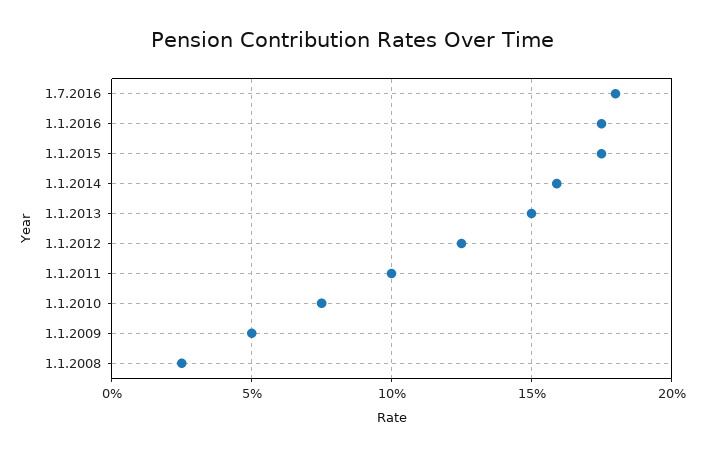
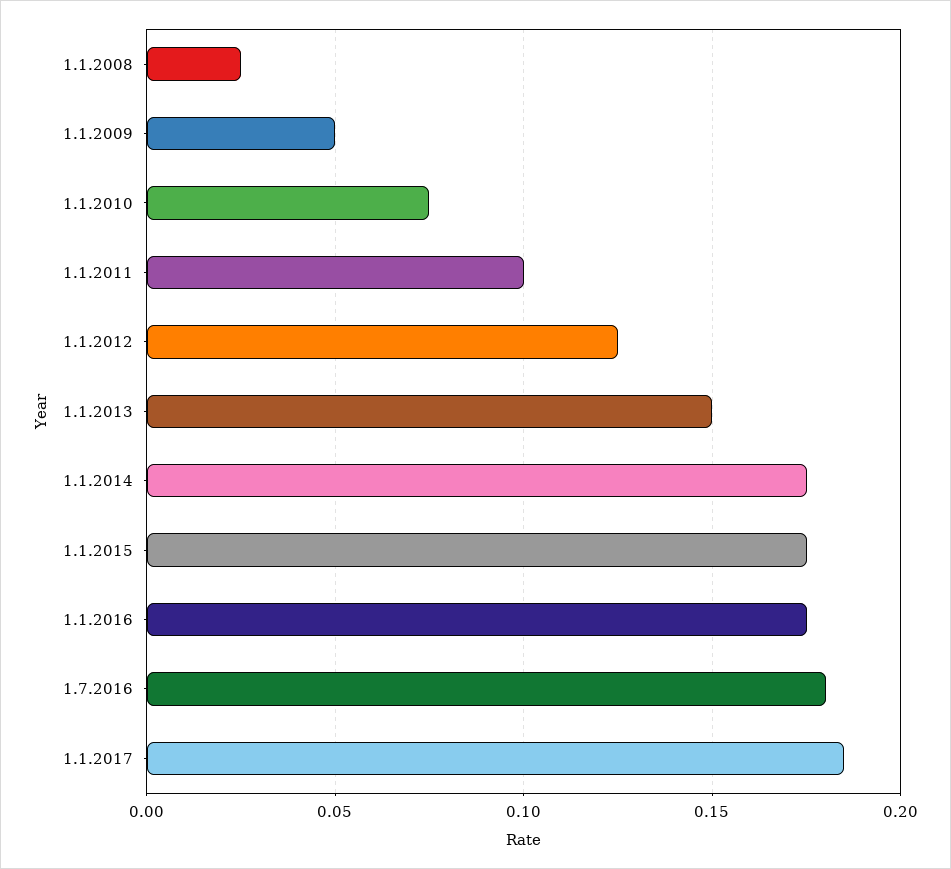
1.1.2014: 0.16 -> 0.175
1.1.2017: none -> 0.185

